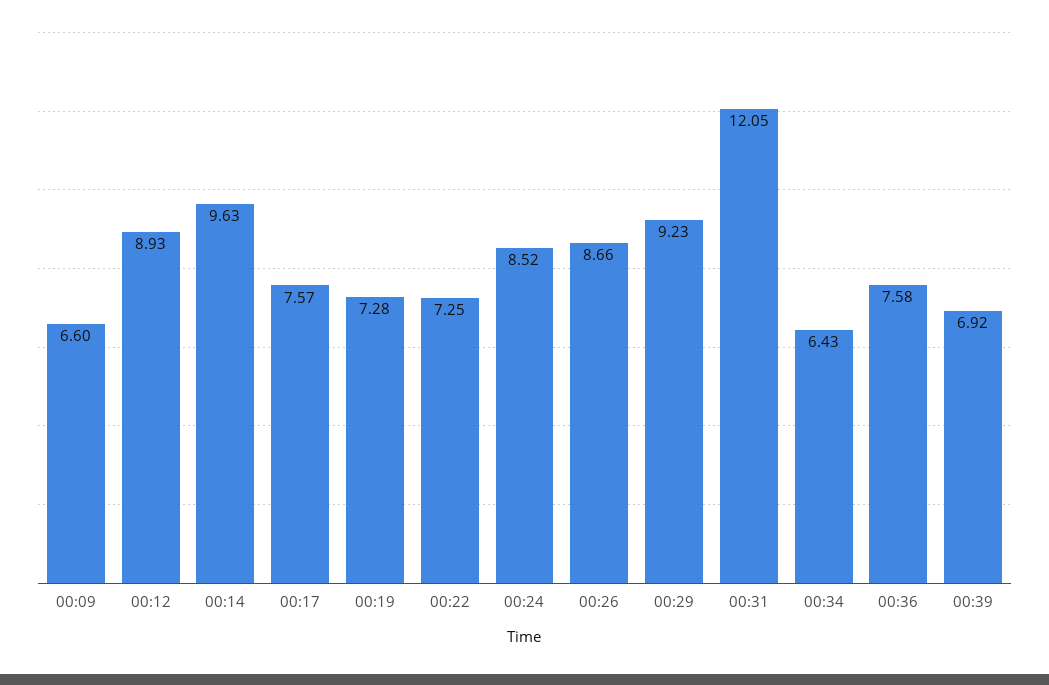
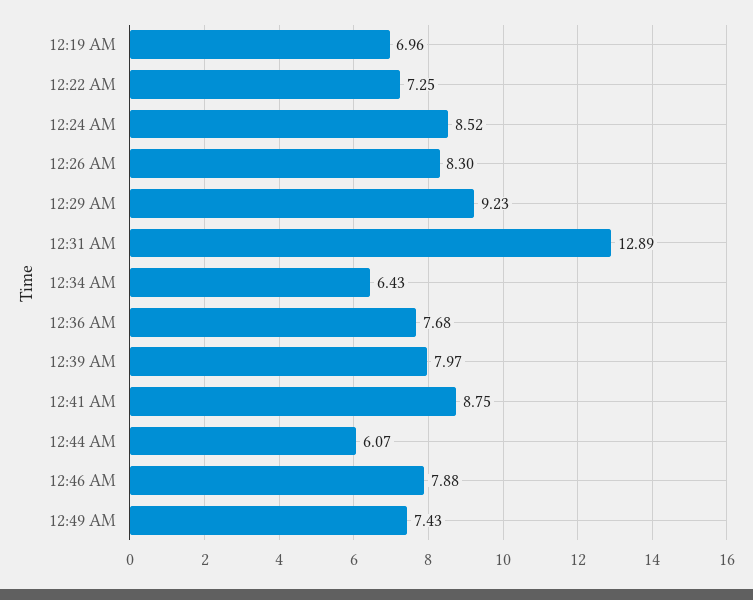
00:09: 6.6 -> none
00:12: 8.93 -> none
00:14: 9.63 -> none
00:17: 7.57 -> none
00:19: 7.28 -> 6.96
00:26: 8.66 -> 8.3
00:31: 12.05 -> 12.89
00:36: 7.58 -> 7.68
00:39: 6.92 -> 7.97
12:41 AM: none -> 8.75
12:44 AM: none -> 6.07
12:46 AM: none -> 7.88
12:49 AM: none -> 7.43

